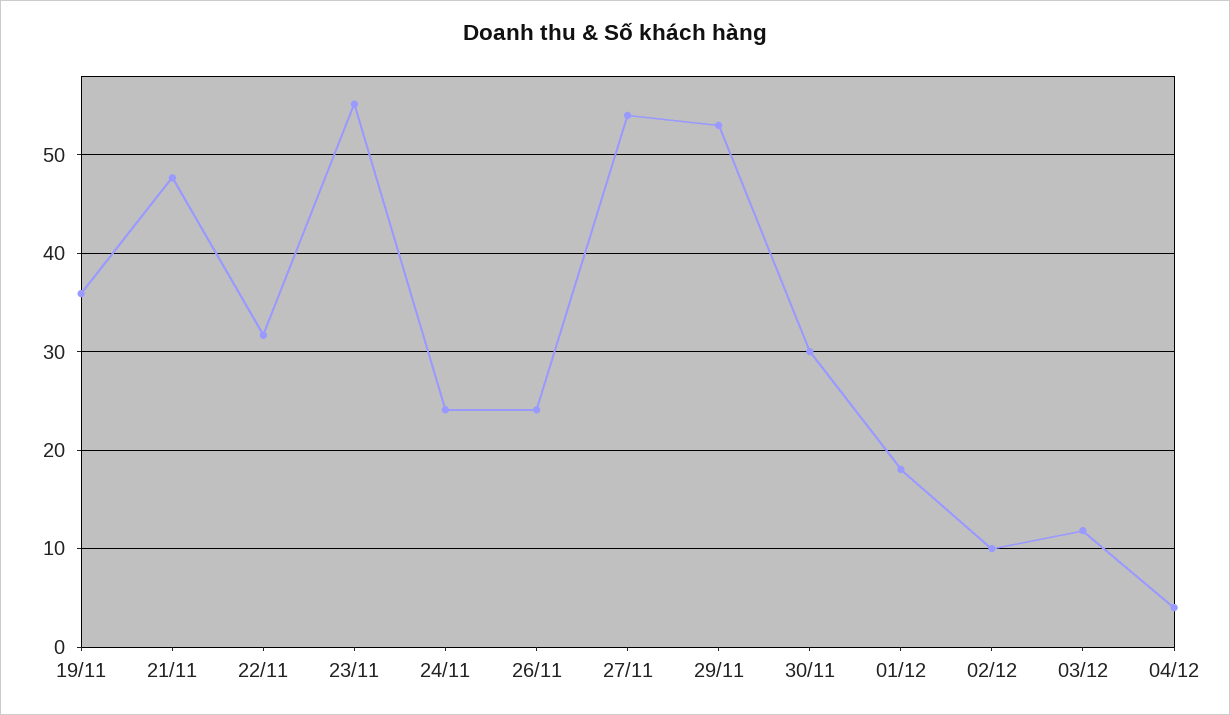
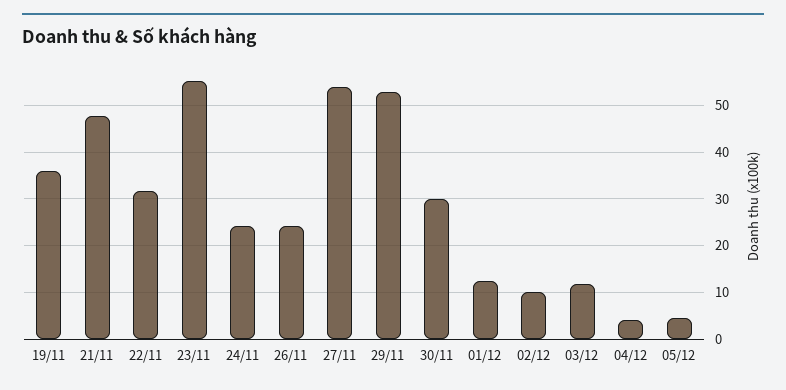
01/12: 18 -> 12
05/12: none -> 4

